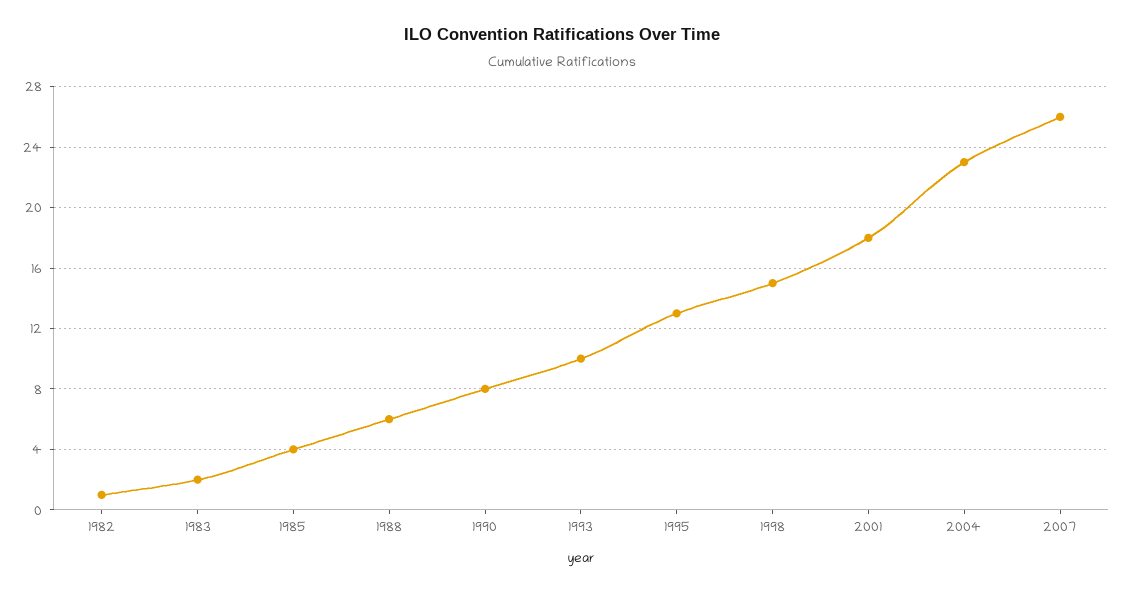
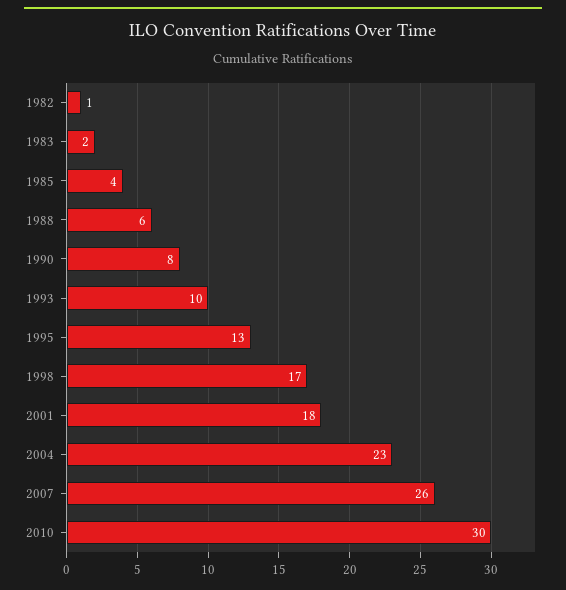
1998: 15 -> 17
2010: none -> 30

